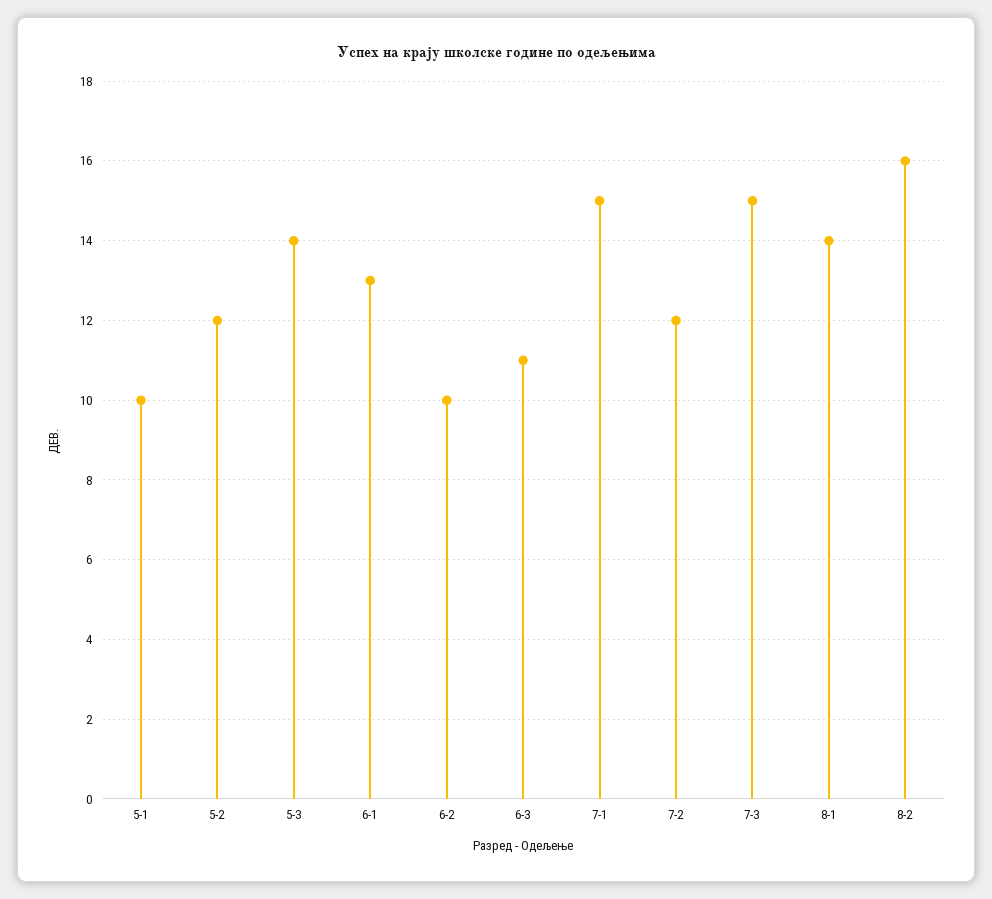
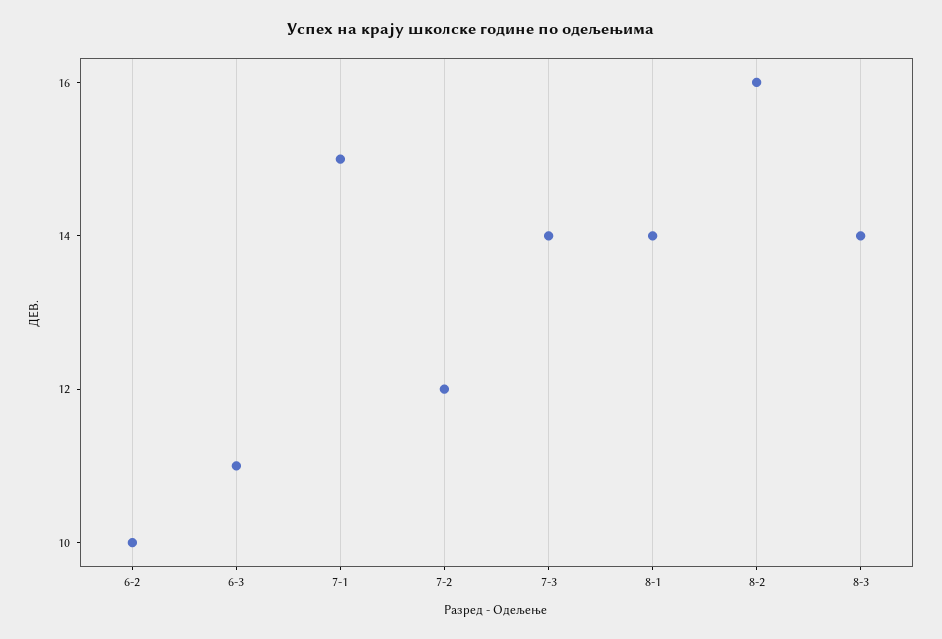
5-1: 10 -> none
5-2: 12 -> none
5-3: 14 -> none
6-1: 13 -> none
7-3: 15 -> 14
8-3: none -> 14

